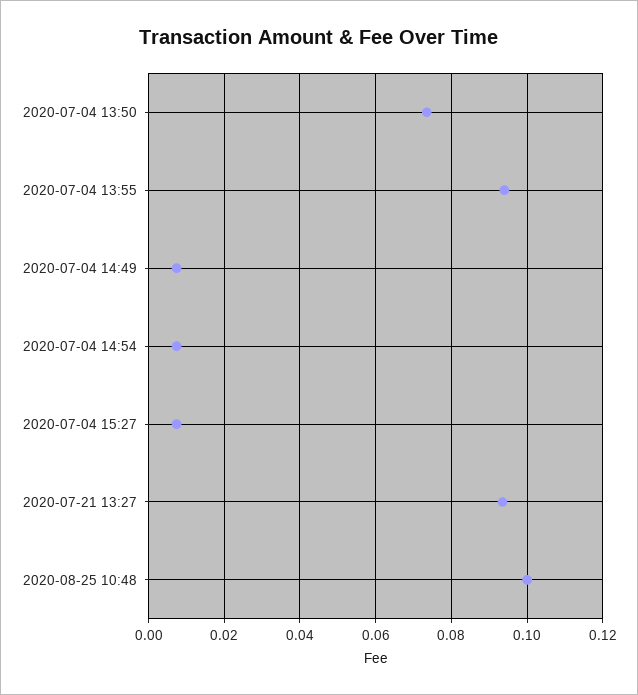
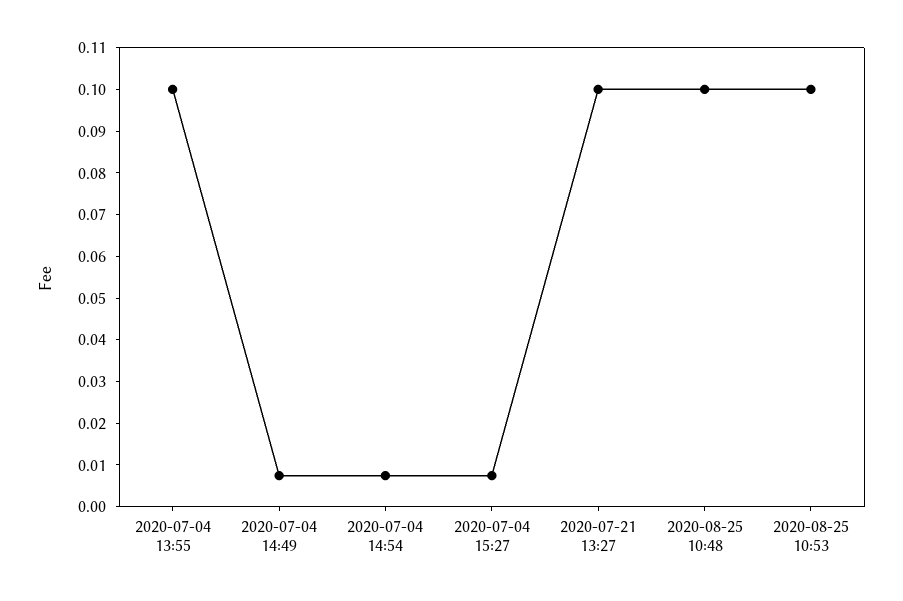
2020-07-04 13:50: 0.074 -> none
2020-07-04 13:55: 0.094 -> 0.1
2020-07-21 13:27: 0.094 -> 0.1
2020-08-25 10:53: none -> 0.1

